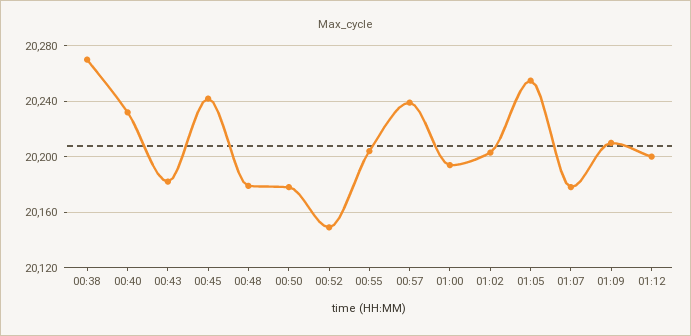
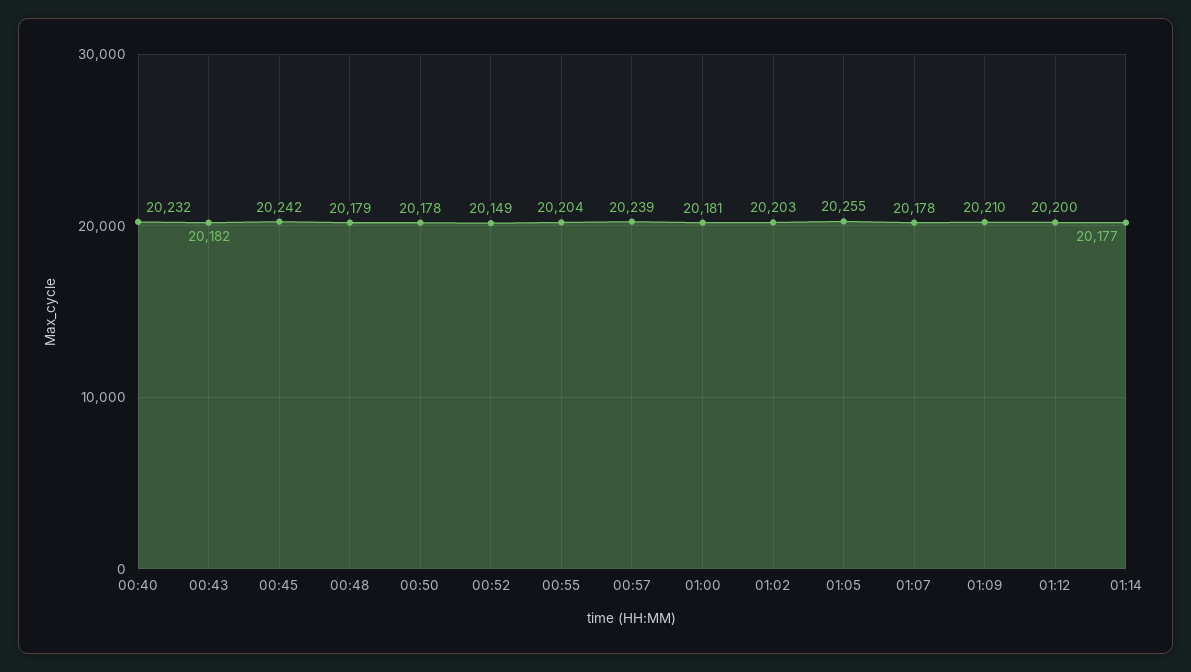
00:38: 20270 -> none
01:00: 20195 -> 20181
01:14: none -> 20177

